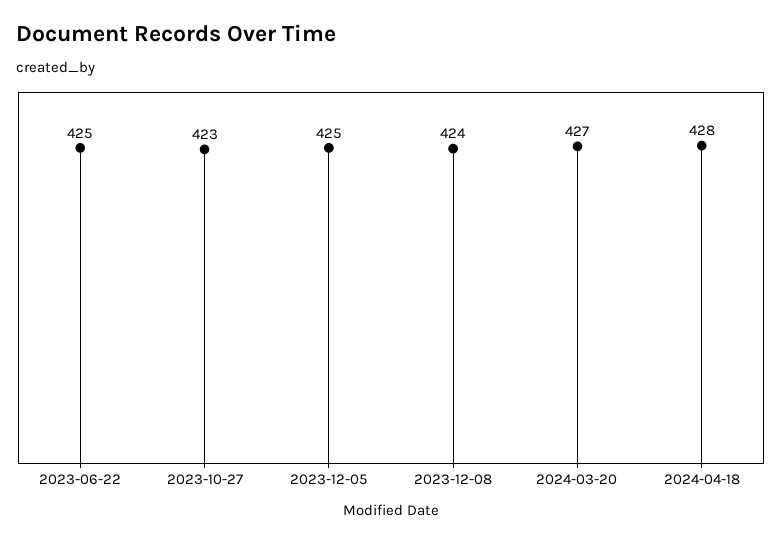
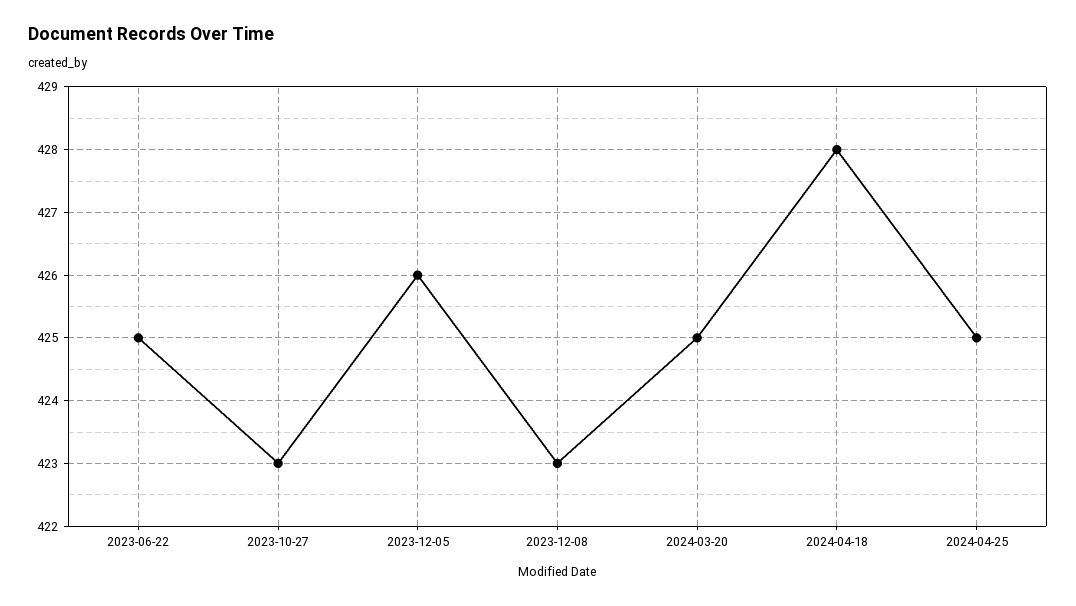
2023-12-05: 425 -> 426
2023-12-08: 424 -> 423
2024-03-20: 427 -> 425
2024-04-25: none -> 425

